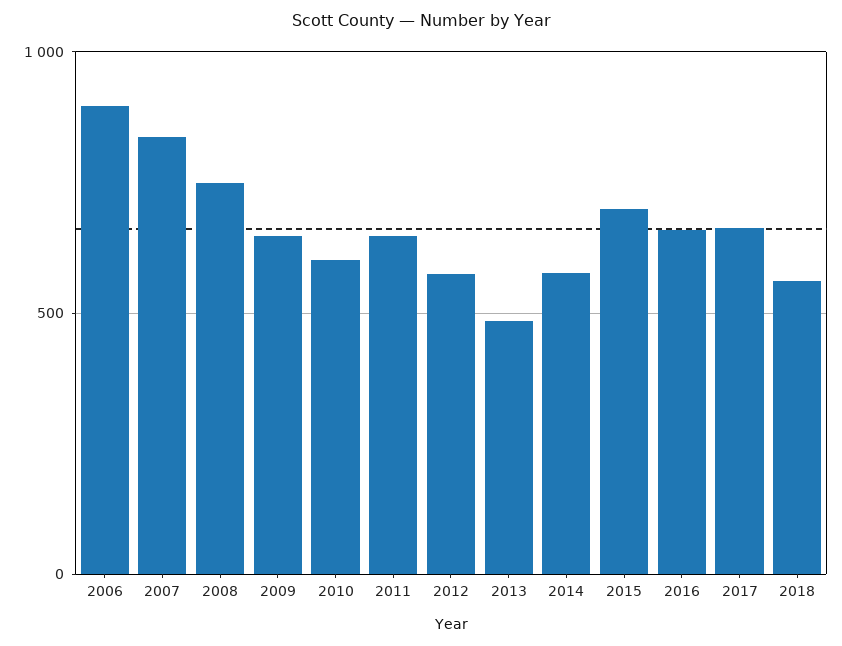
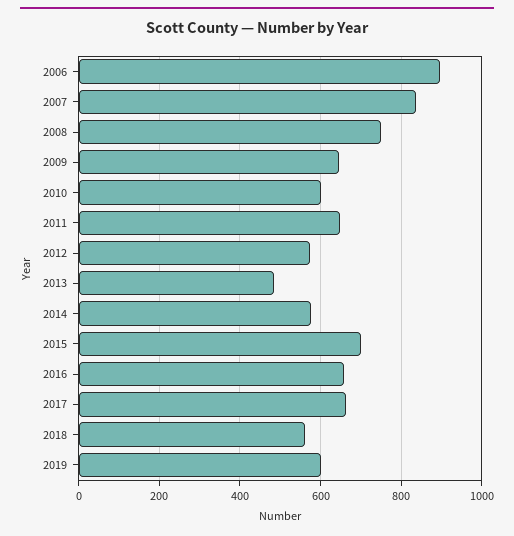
2019: none -> 600

